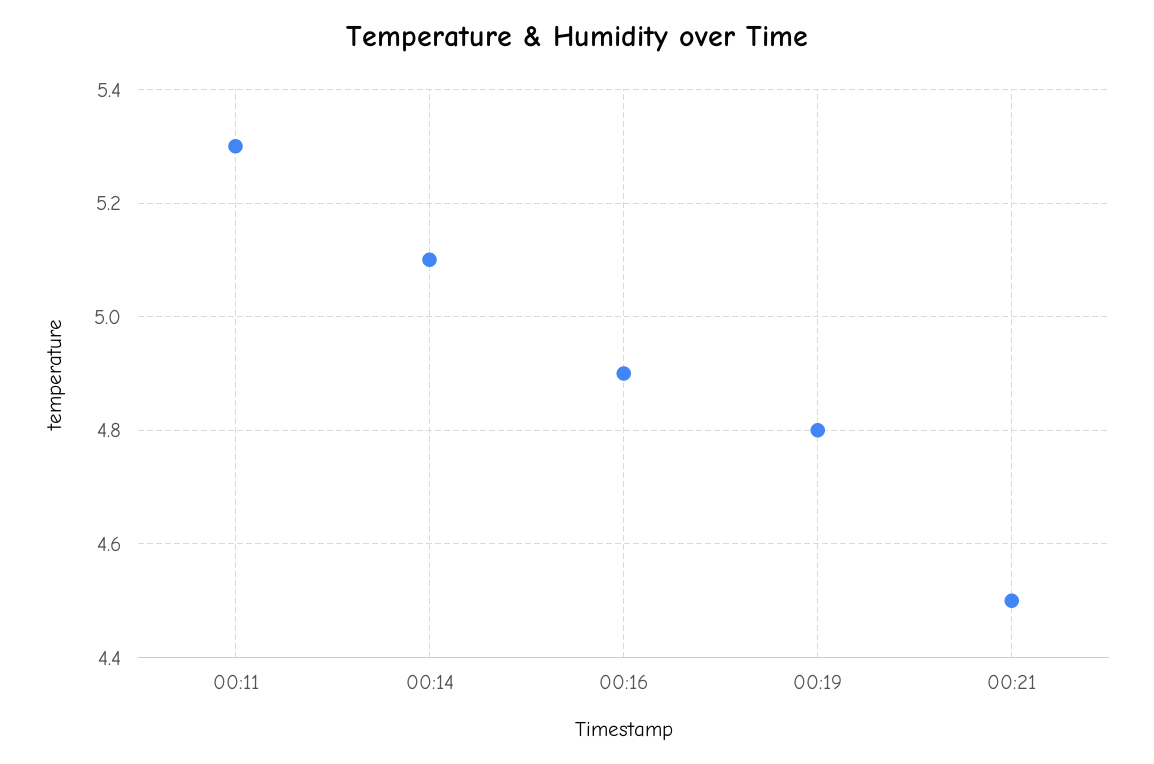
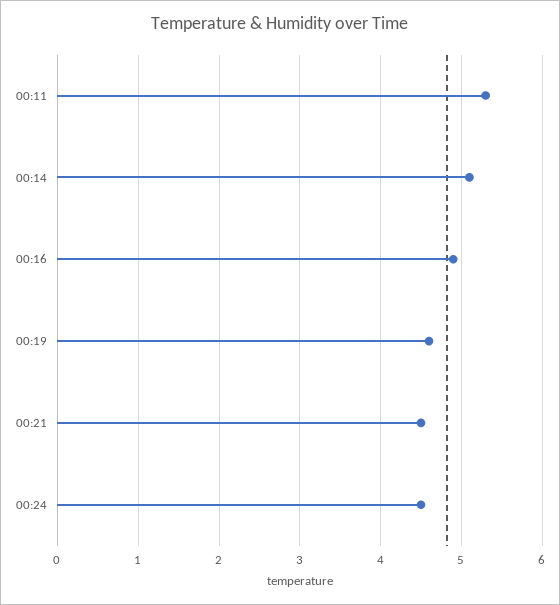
00:19: 4.8 -> 4.6
00:24: none -> 4.5

